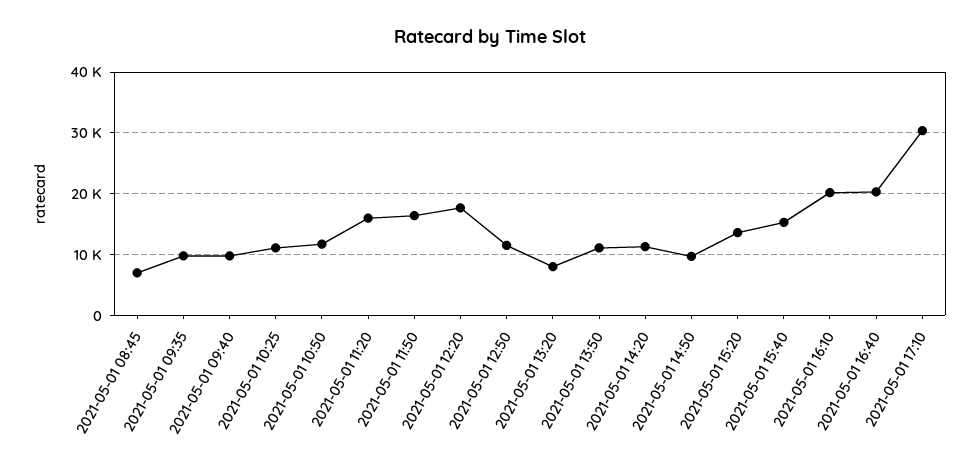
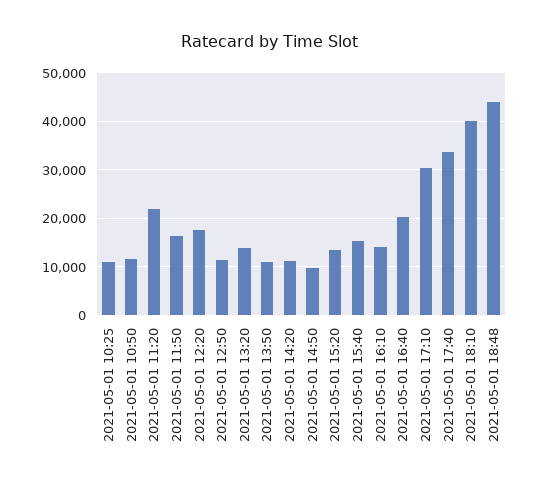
2021-05-01 08:45: 7000 -> none
2021-05-01 09:35: 10000 -> none
2021-05-01 09:40: 10000 -> none
2021-05-01 11:20: 16000 -> 22000
2021-05-01 13:20: 8000 -> 14000
2021-05-01 16:10: 20000 -> 14000
2021-05-01 17:40: none -> 34000
2021-05-01 18:10: none -> 40000
2021-05-01 18:48: none -> 44000

